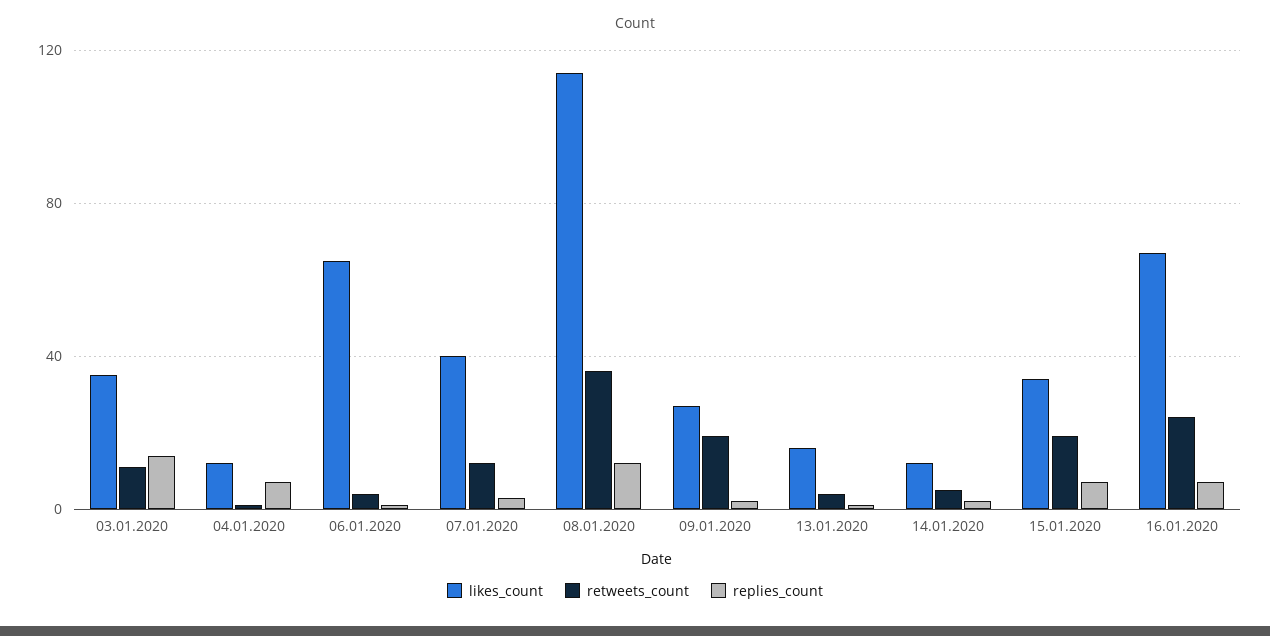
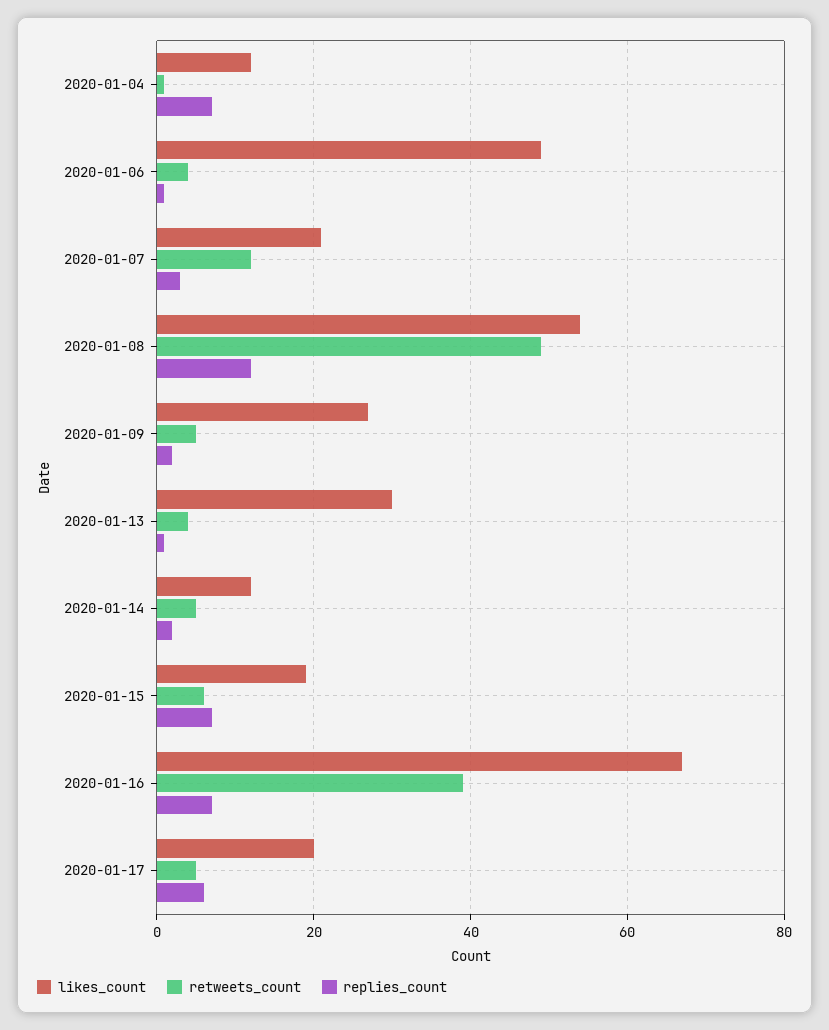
likes_count, 03.01.2020: 35 -> none
retweets_count, 03.01.2020: 10 -> none
replies_count, 03.01.2020: 15 -> none
likes_count, 06.01.2020: 65 -> 50
likes_count, 07.01.2020: 40 -> 20
likes_count, 08.01.2020: 115 -> 55
retweets_count, 08.01.2020: 35 -> 50
retweets_count, 09.01.2020: 20 -> 5
likes_count, 13.01.2020: 15 -> 30
likes_count, 15.01.2020: 35 -> 20
retweets_count, 15.01.2020: 20 -> 5
retweets_count, 16.01.2020: 25 -> 40
likes_count, 2020-01-17: none -> 20
retweets_count, 2020-01-17: none -> 5
replies_count, 2020-01-17: none -> 5

